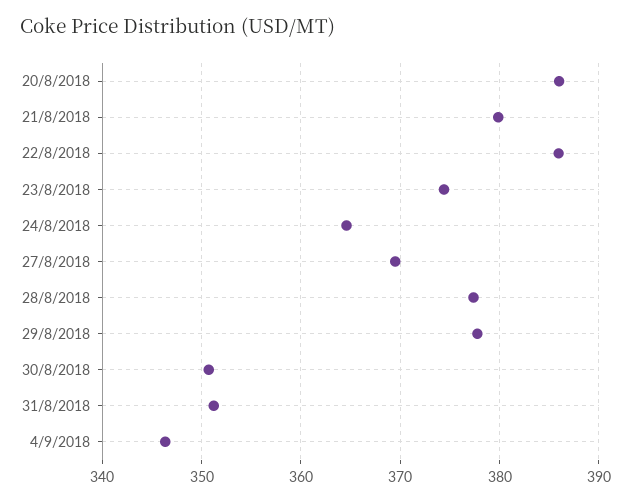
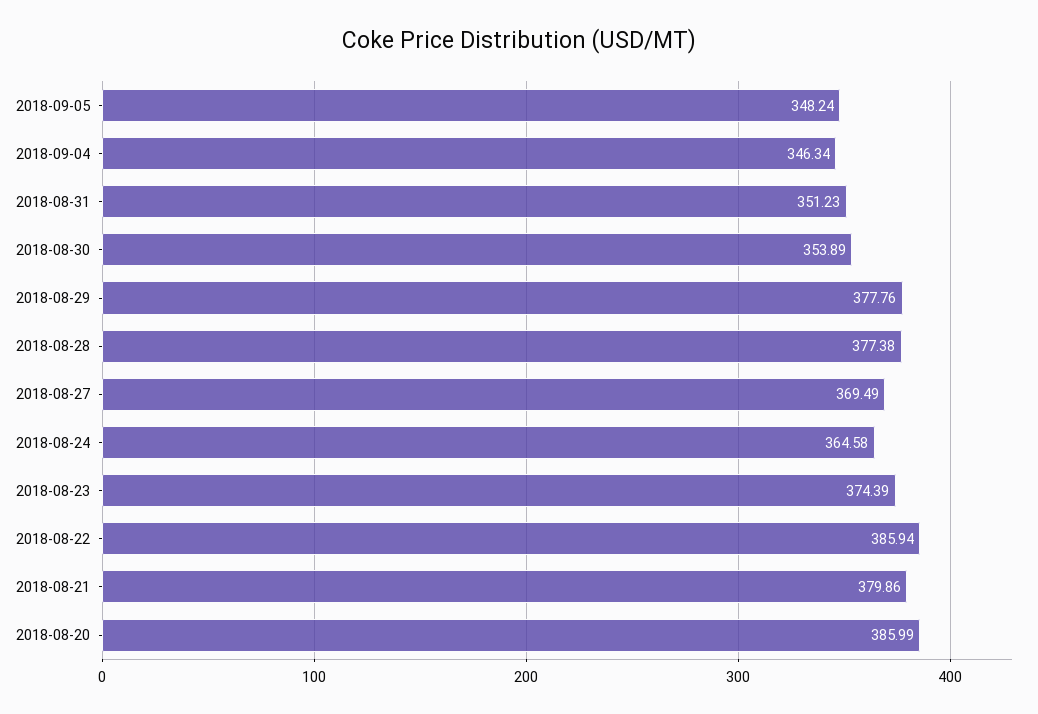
30/8/2018: 351 -> 353.89
2018-09-05: none -> 348.24

